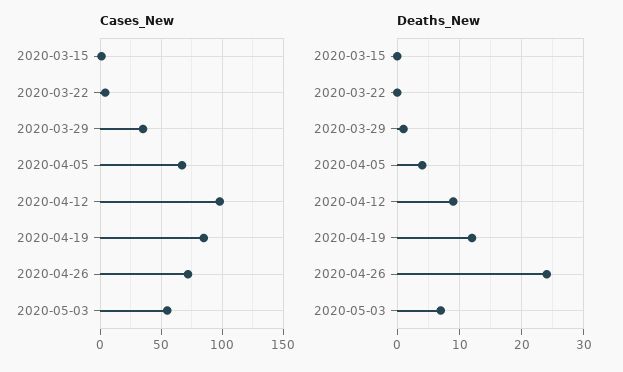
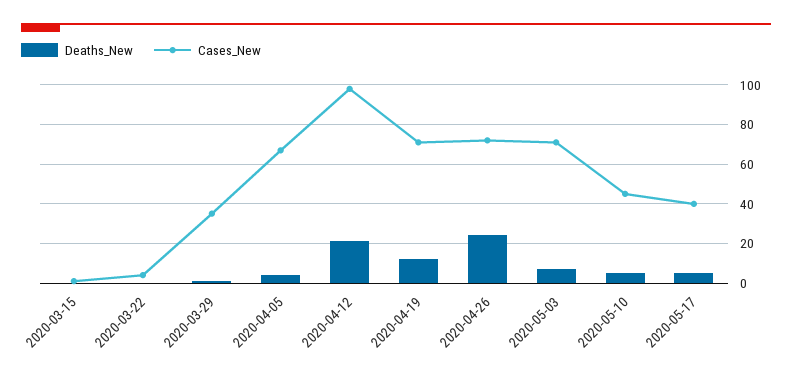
Cases_New, 2020-04-19: 85 -> 70
Cases_New, 2020-05-03: 55 -> 70
Deaths_New, 2020-04-12: 9 -> 20
Deaths_New, 2020-05-10: none -> 5
Cases_New, 2020-05-10: none -> 45
Deaths_New, 2020-05-17: none -> 5
Cases_New, 2020-05-17: none -> 40

